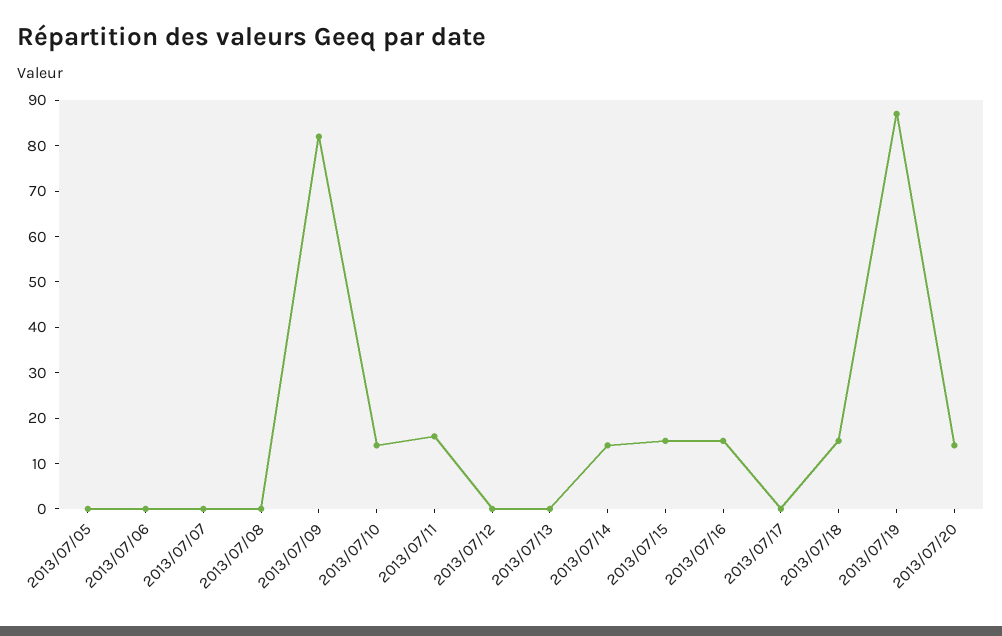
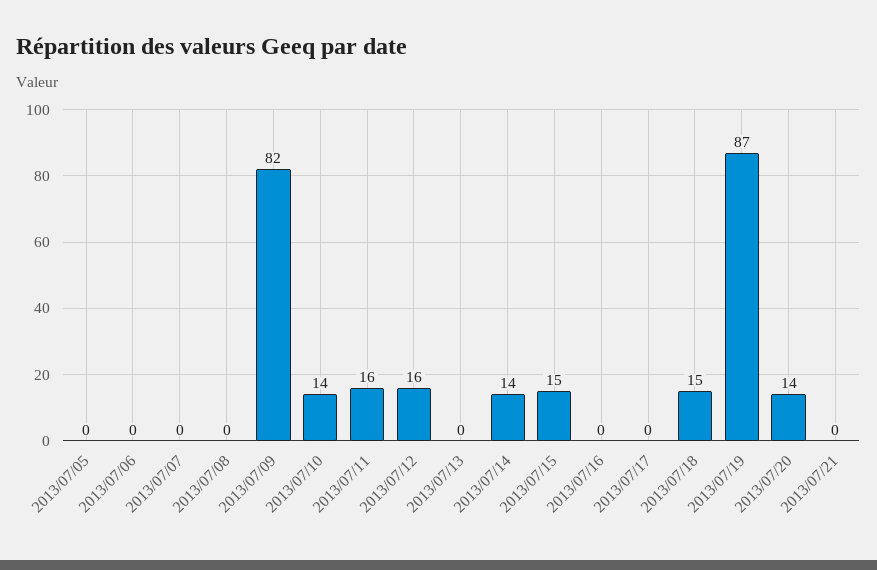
2013/07/12: 0 -> 16
2013/07/16: 15 -> 0
2013/07/21: none -> 0

